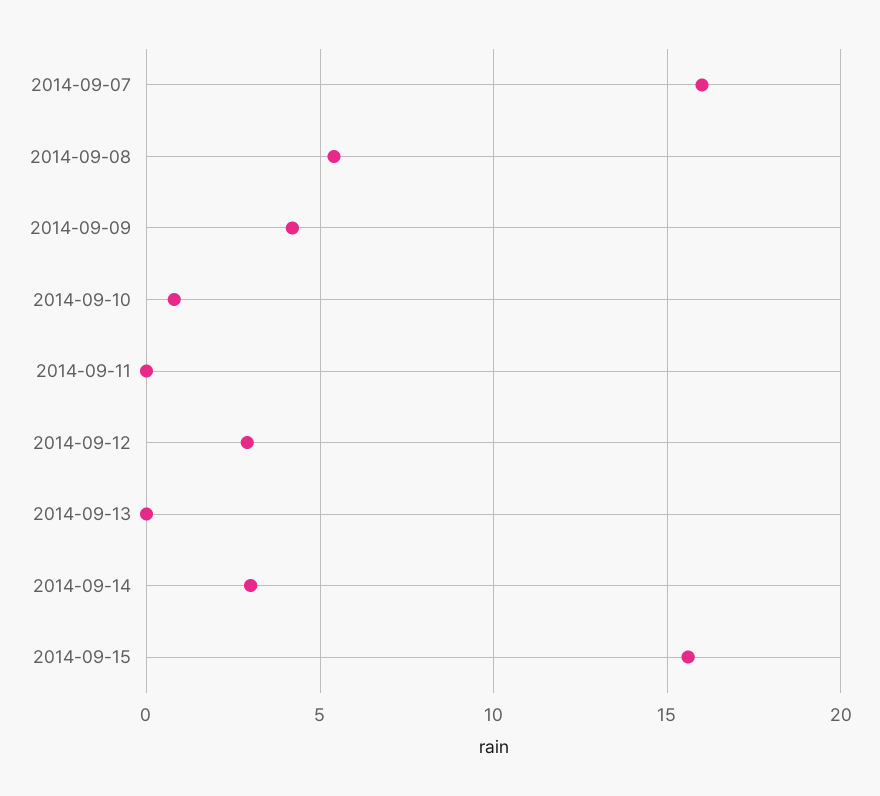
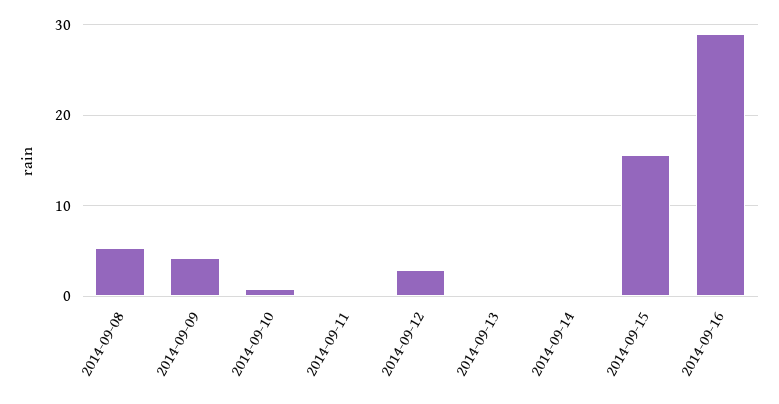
2014-09-07: 16 -> none
2014-09-14: 3 -> 0
2014-09-16: none -> 29

